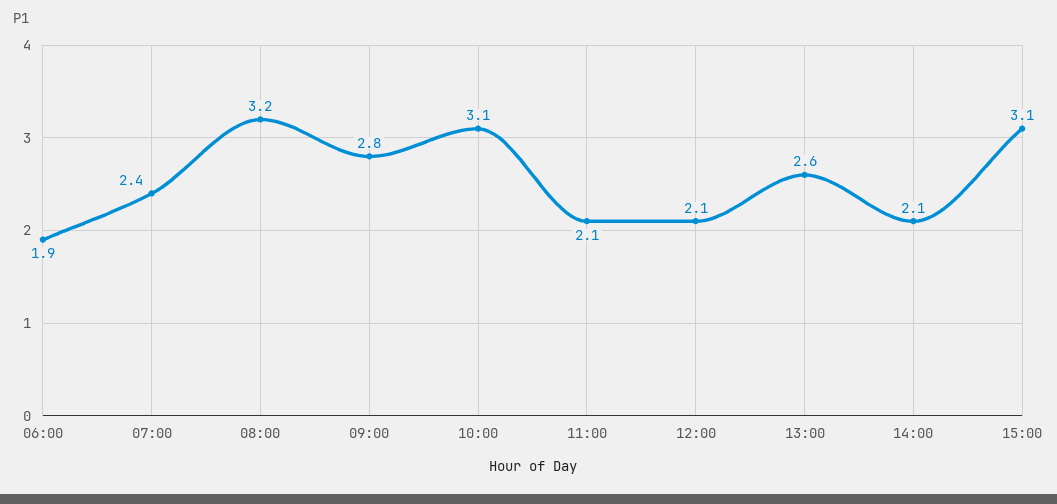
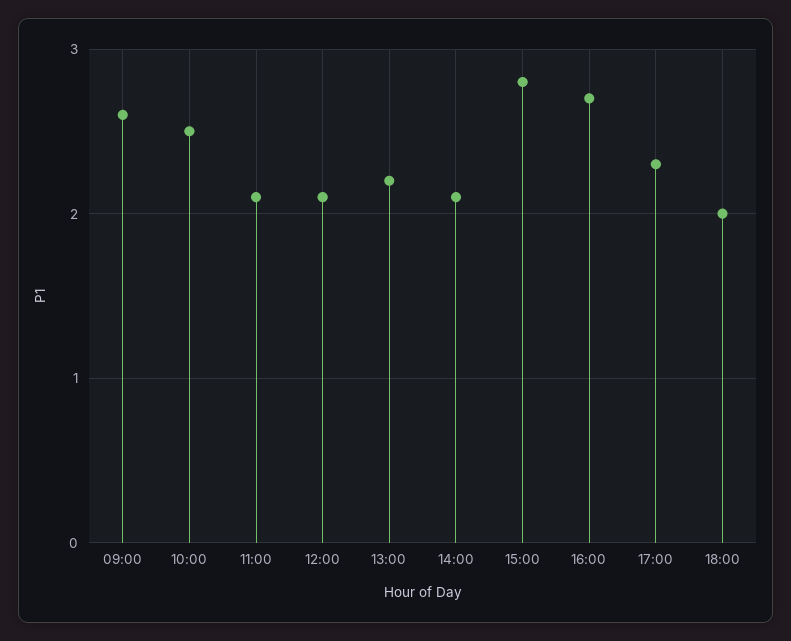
06:00: 1.9 -> none
07:00: 2.4 -> none
08:00: 3.2 -> none
09:00: 2.8 -> 2.6
10:00: 3.1 -> 2.5
13:00: 2.6 -> 2.2
15:00: 3.1 -> 2.8
16:00: none -> 2.7
17:00: none -> 2.3
18:00: none -> 2

